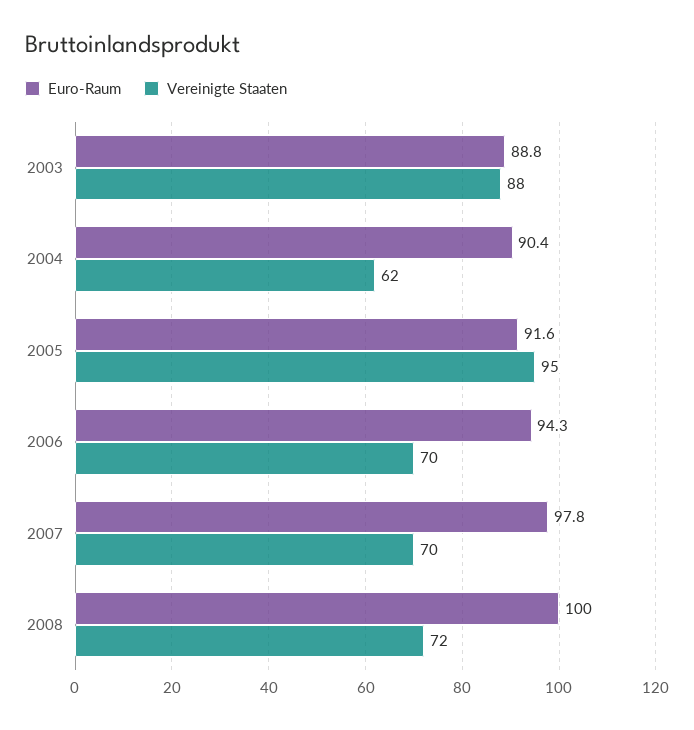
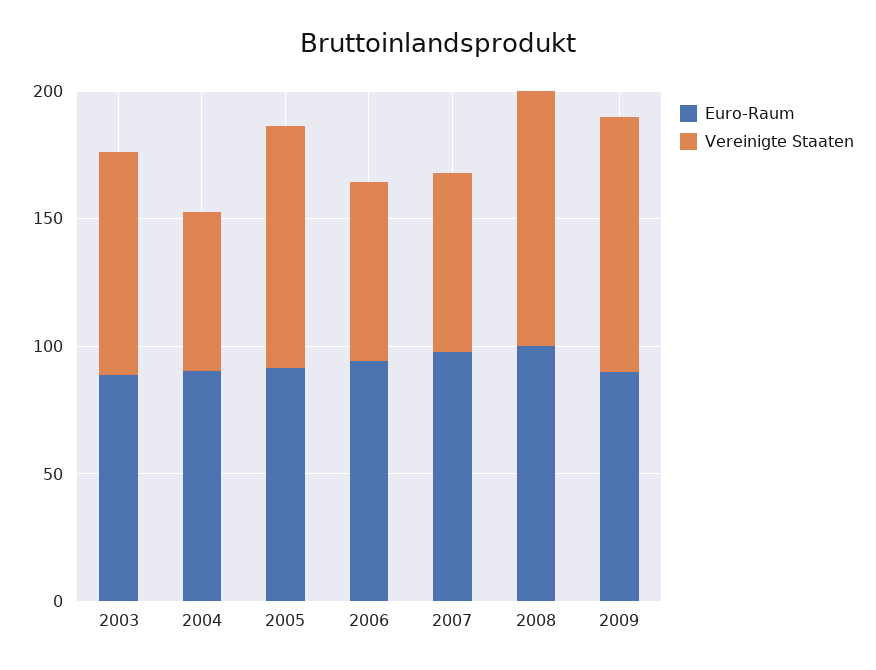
Vereinigte Staaten, 2008: 72 -> 100
Euro-Raum, 2009: none -> 90
Vereinigte Staaten, 2009: none -> 100

